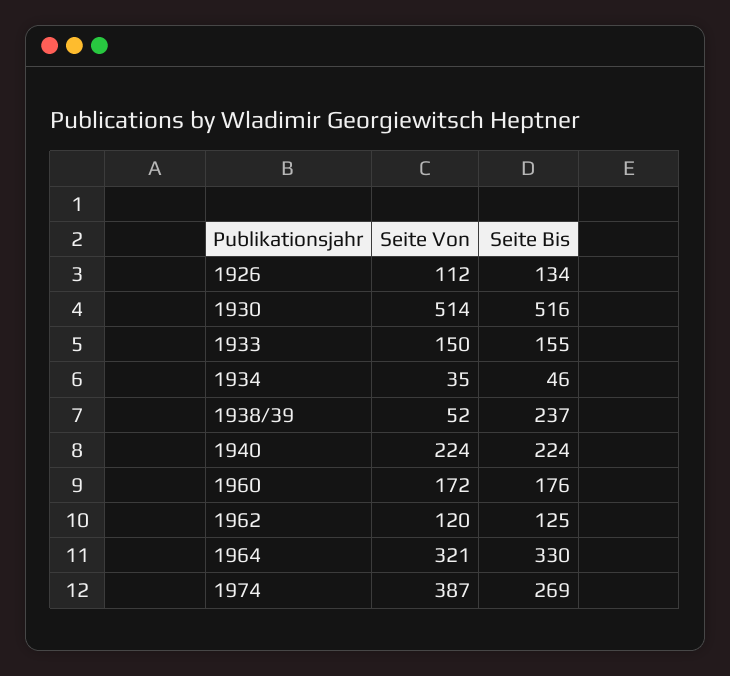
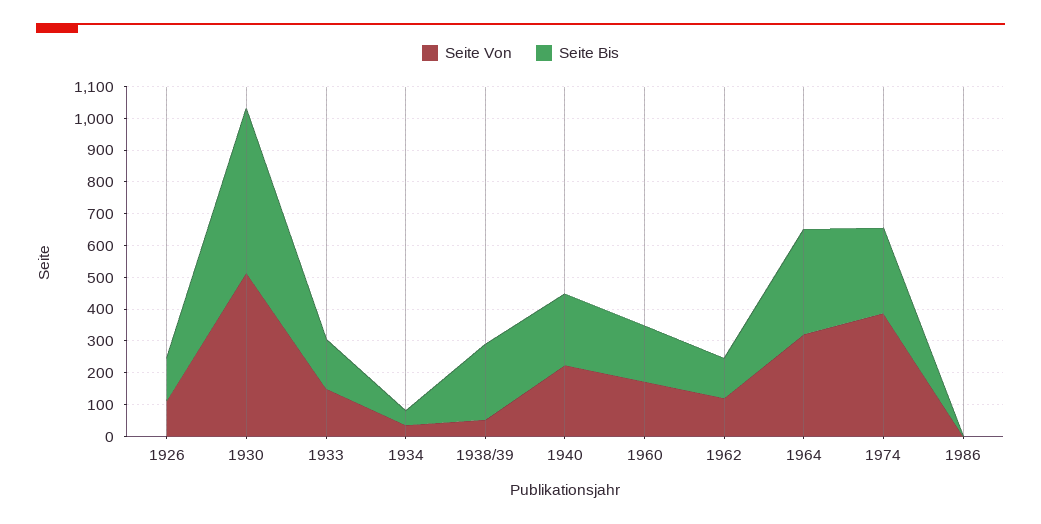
Seite Von, 1986: none -> 0
Seite Bis, 1986: none -> 0

